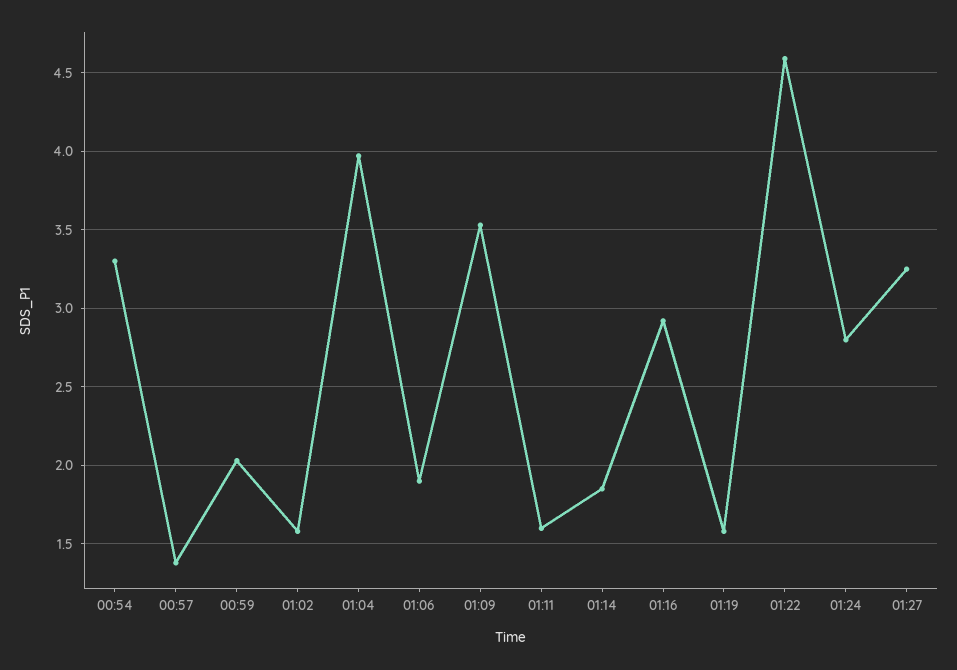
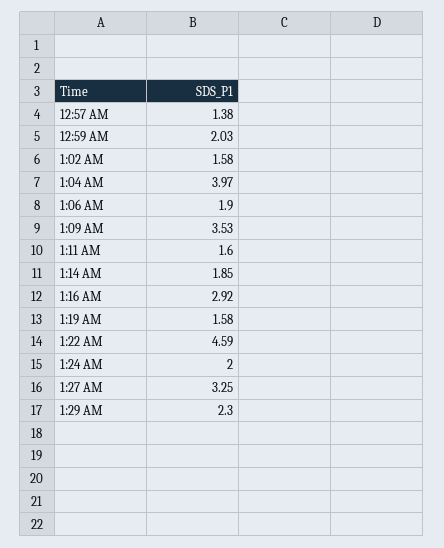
00:54: 3.3 -> none
01:24: 2.8 -> 2
1:29 AM: none -> 2.3

